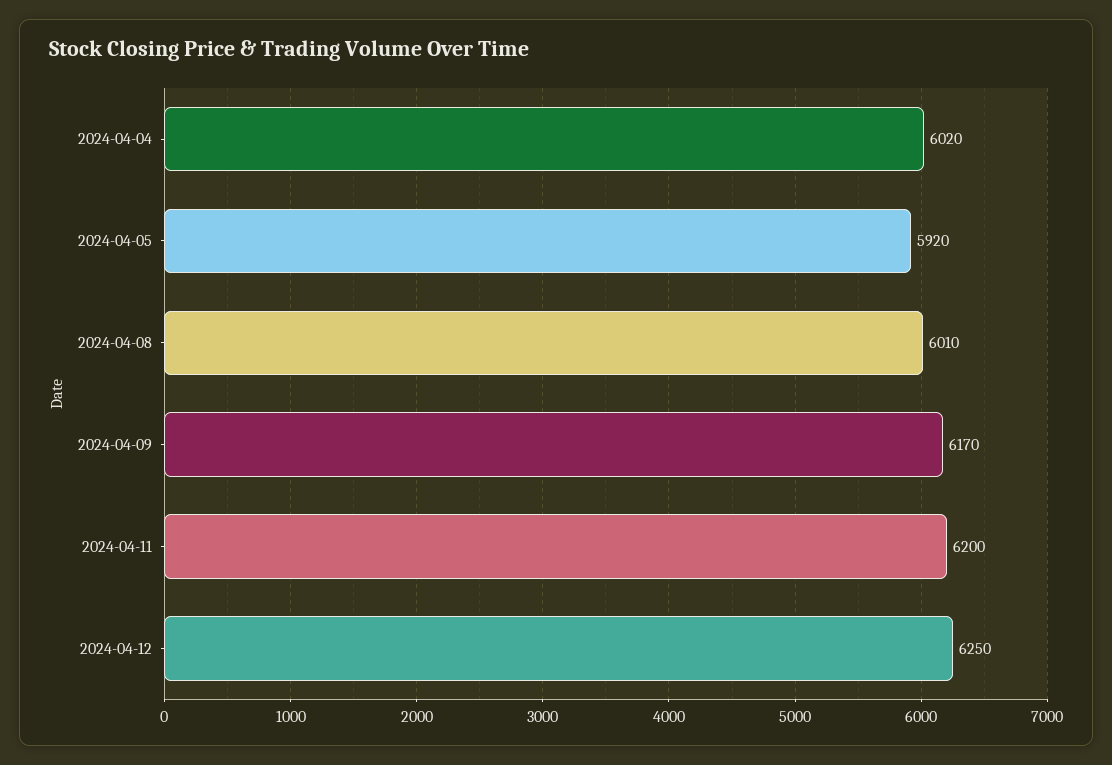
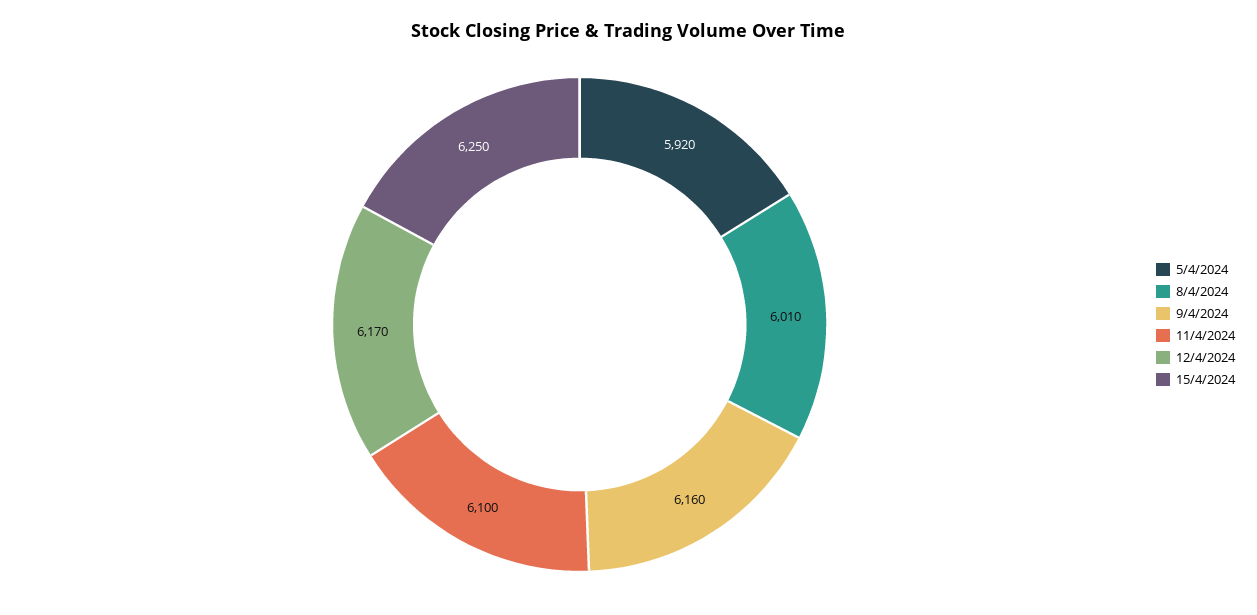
2024-04-04: 6020 -> none
2024-04-09: 6170 -> 6160
2024-04-11: 6200 -> 6100
2024-04-12: 6250 -> 6170
15/4/2024: none -> 6250

